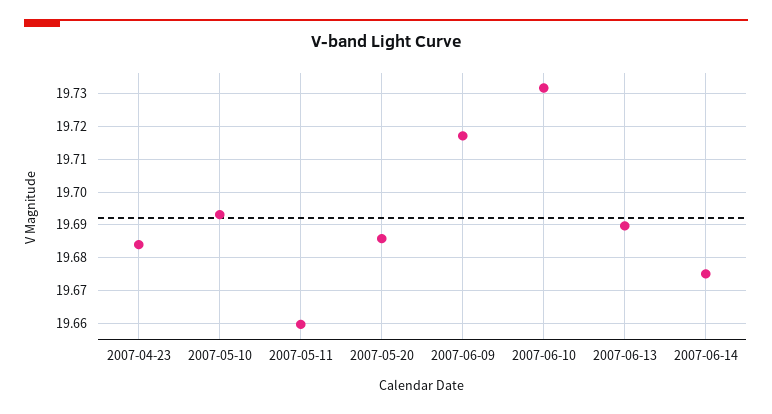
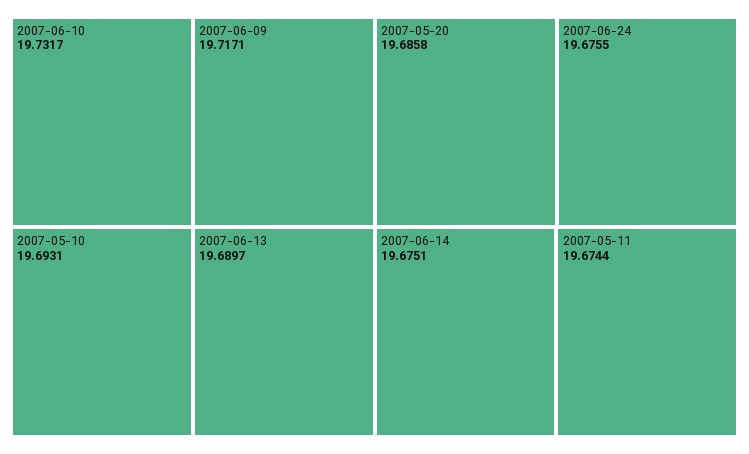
2007-04-23: 19.684 -> none
2007-05-11: 19.66 -> 19.6744
2007-06-24: none -> 19.6755

